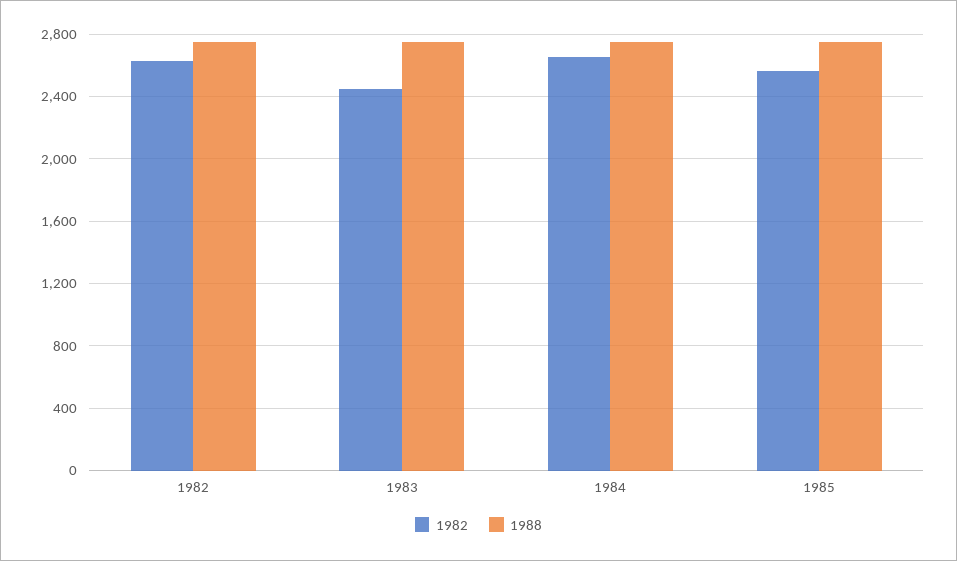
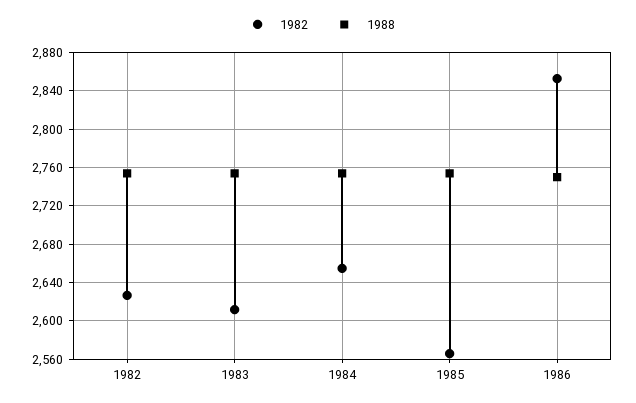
1982, 1983: 2450 -> 2610
1982, 1986: none -> 2850
1988, 1986: none -> 2750

